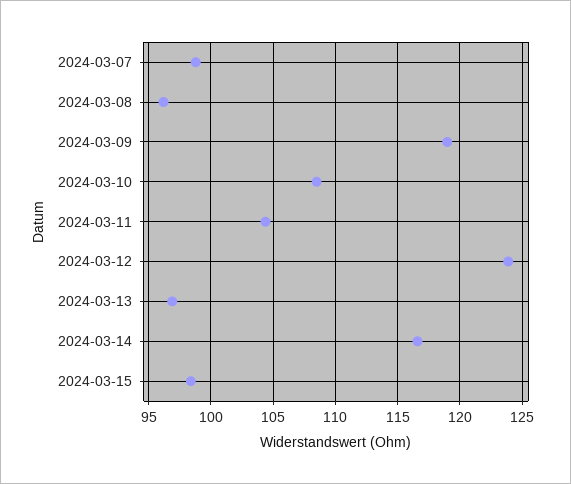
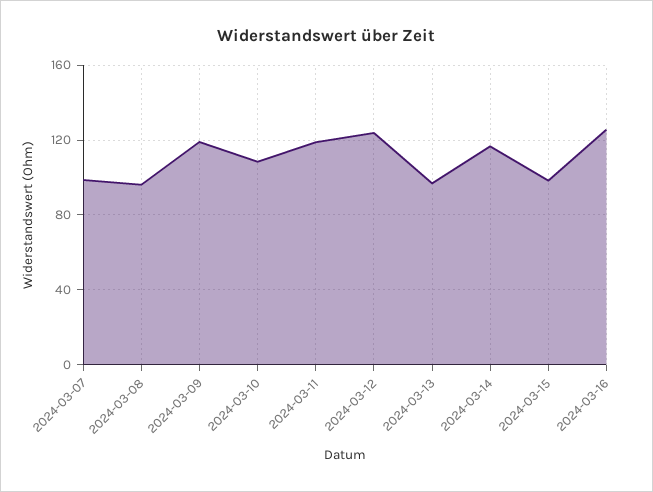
2024-03-11: 104.5 -> 120
2024-03-16: none -> 125

